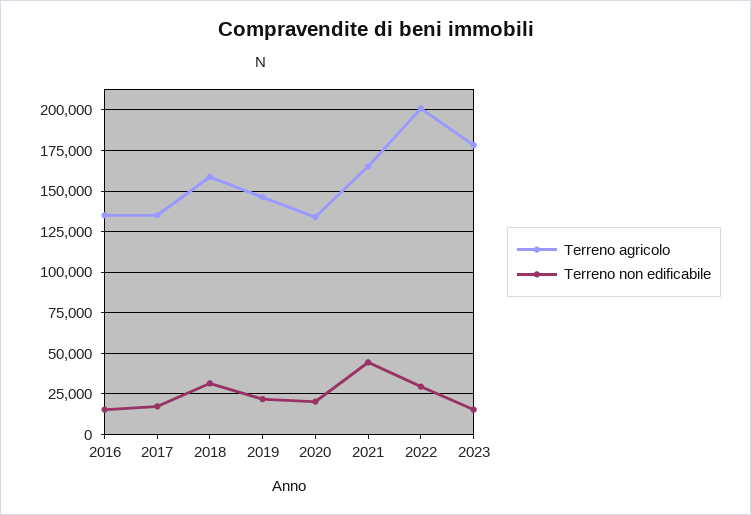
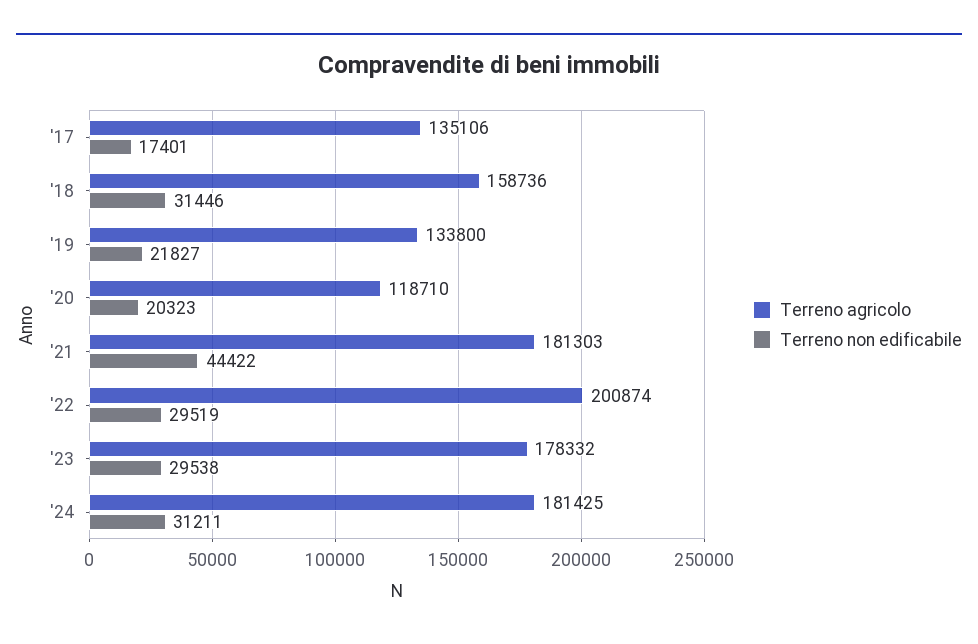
Terreno agricolo, 2016: 135000 -> none
Terreno non edificabile, 2016: 15000 -> none
Terreno agricolo, 2019: 145000 -> 133800
Terreno agricolo, 2020: 135000 -> 118710
Terreno agricolo, 2021: 165000 -> 181303
Terreno non edificabile, 2023: 15000 -> 29538
Terreno agricolo, '24: none -> 181425
Terreno non edificabile, '24: none -> 31211

